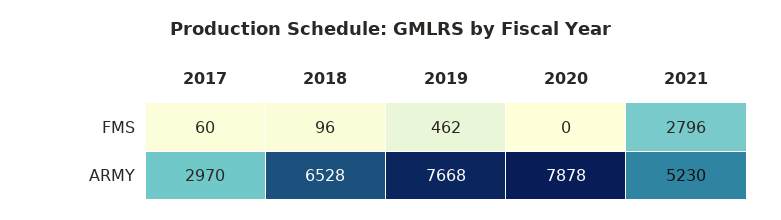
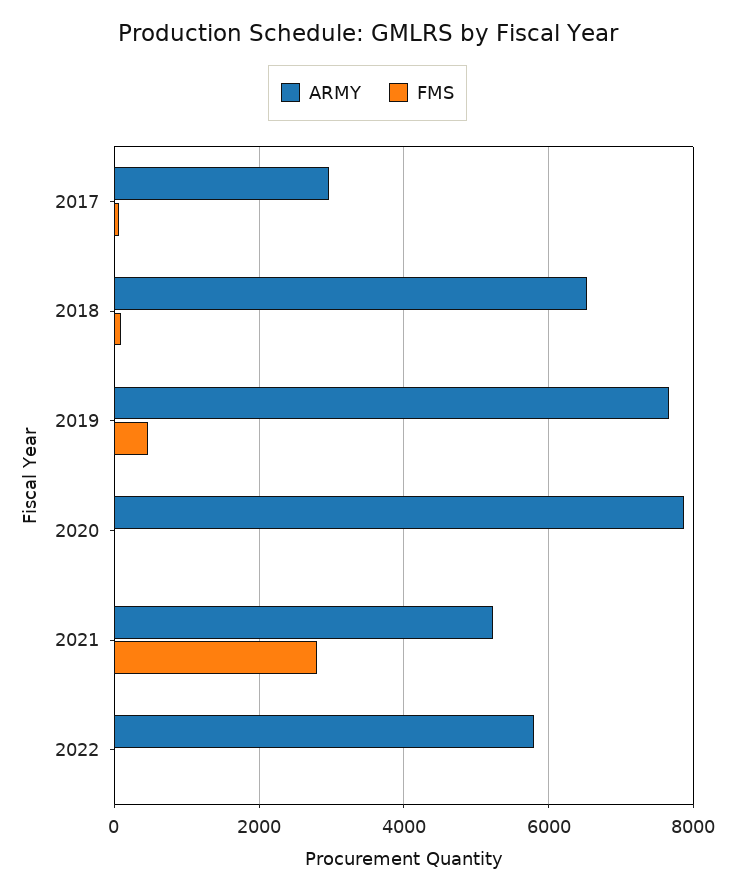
ARMY, 2022: none -> 5800
FMS, 2022: none -> 0

